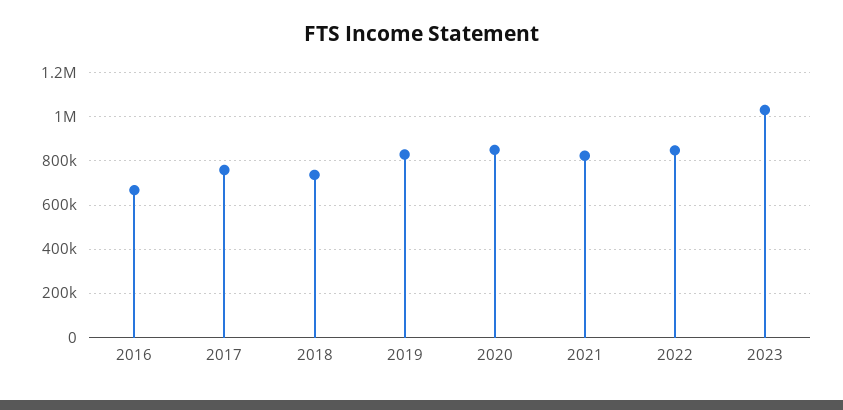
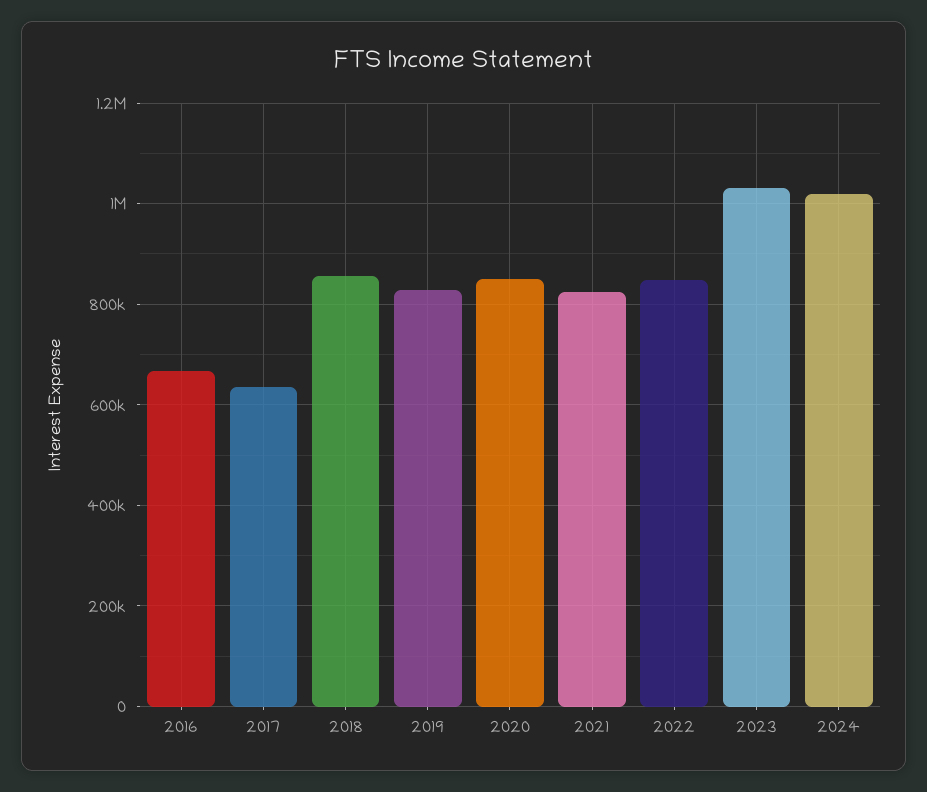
2017: 750000 -> 640000
2018: 750000 -> 860000
2024: none -> 1020000

